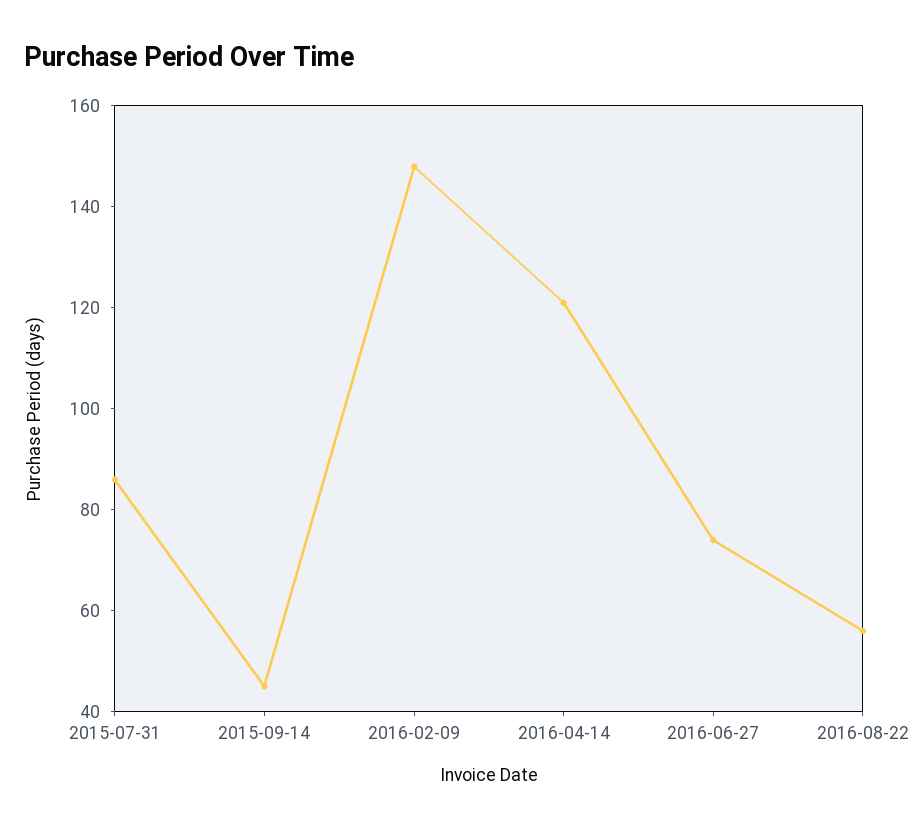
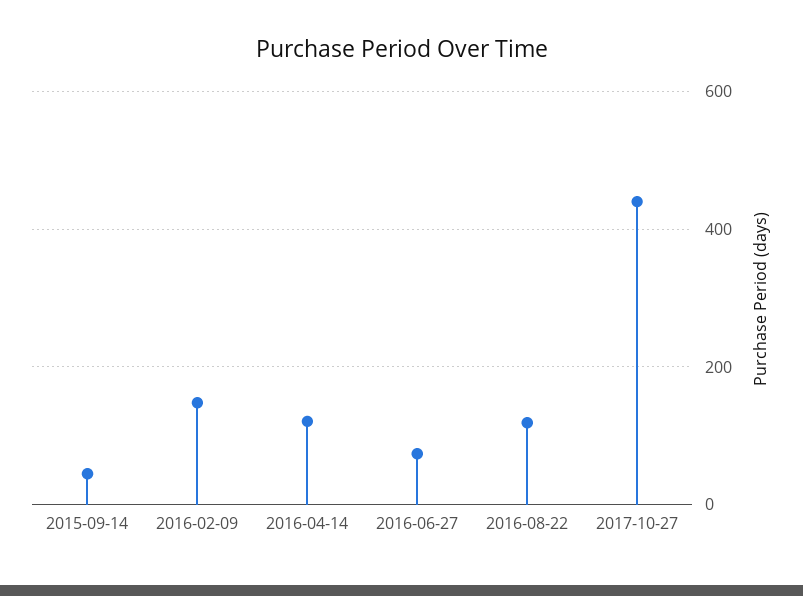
2015-07-31: 85 -> none
2016-08-22: 55 -> 120
2017-10-27: none -> 440

